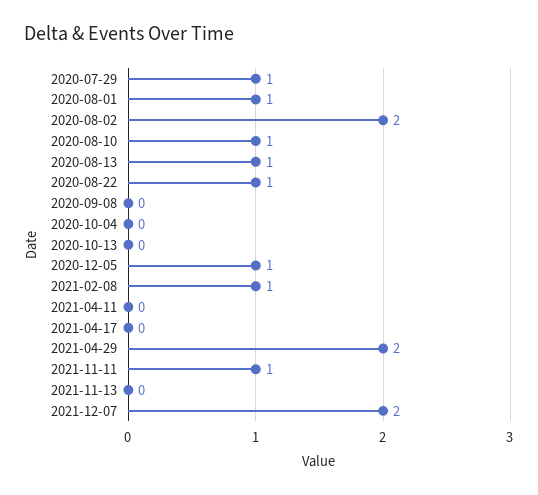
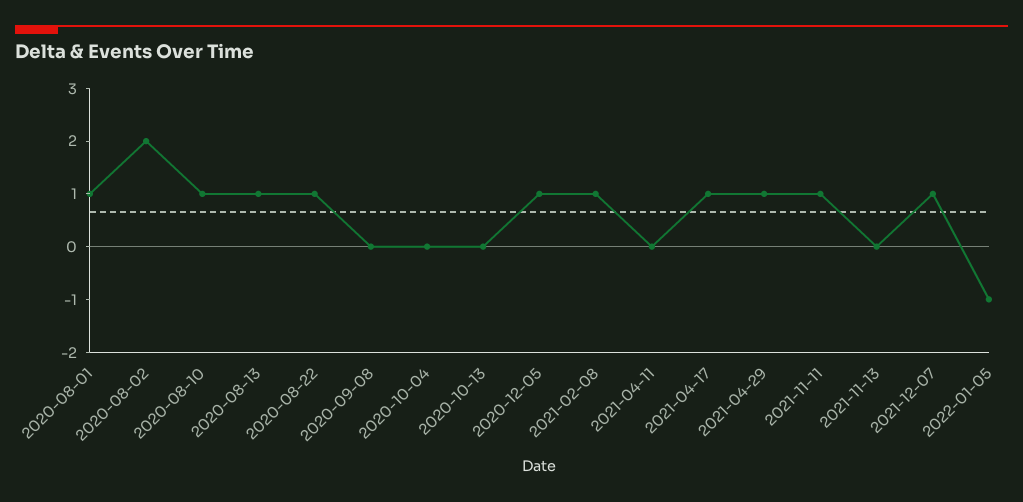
2020-07-29: 1 -> none
2021-04-17: 0 -> 1
2021-04-29: 2 -> 1
2021-12-07: 2 -> 1
2022-01-05: none -> -1

